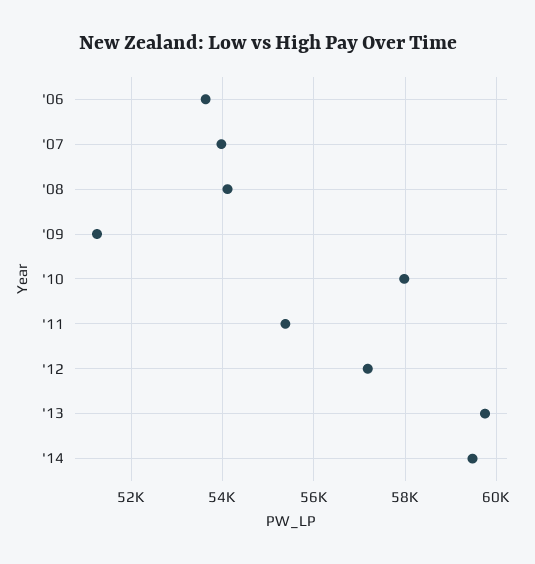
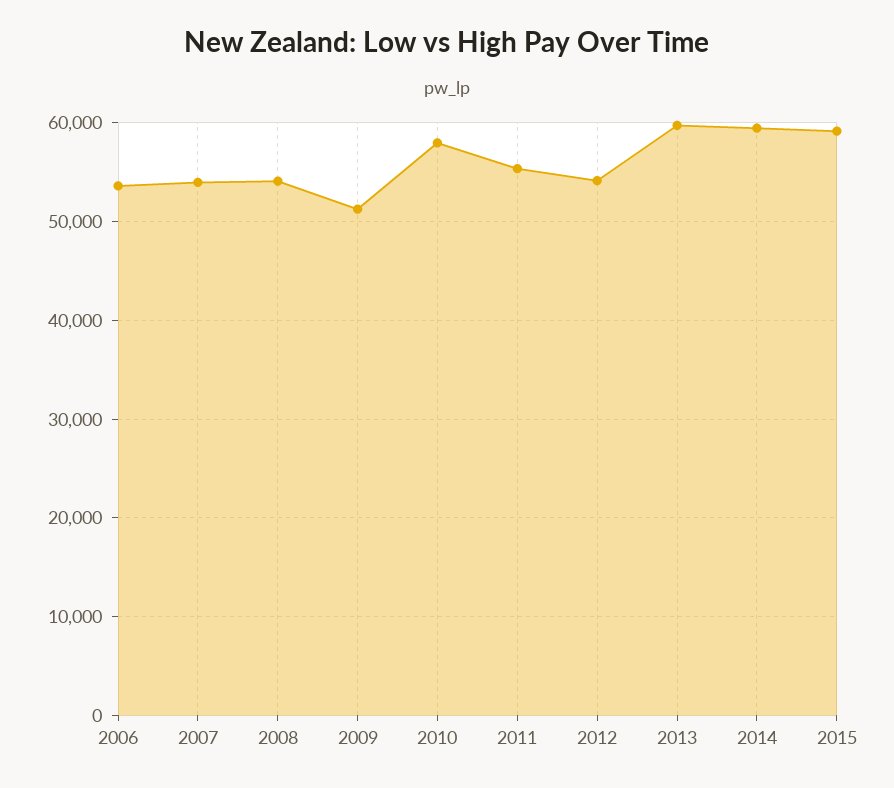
'12: 57200 -> 54000
2015: none -> 59000

